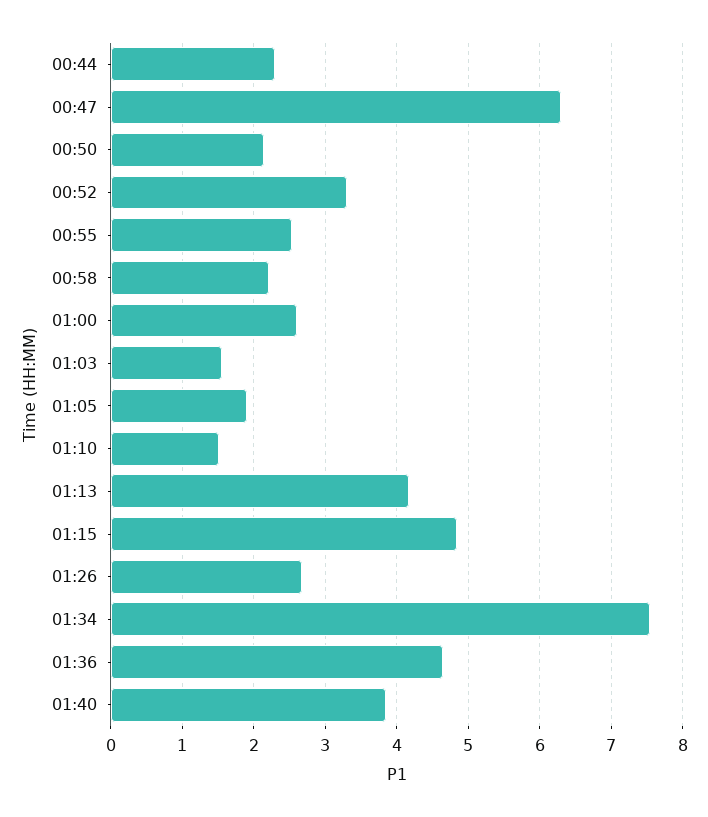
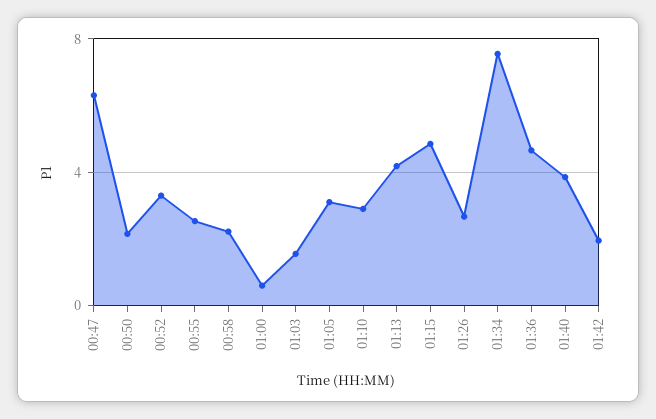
00:44: 2.3 -> none
01:00: 2.6 -> 0.5
01:05: 1.9 -> 3
01:10: 1.5 -> 3
01:42: none -> 2

